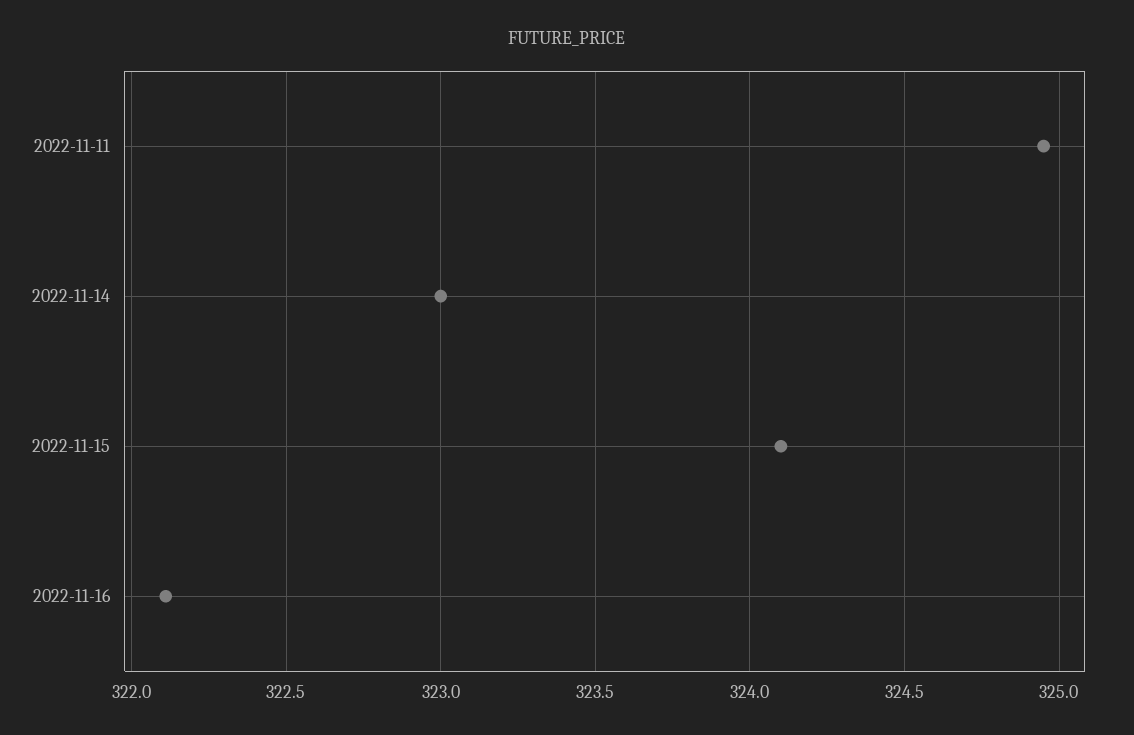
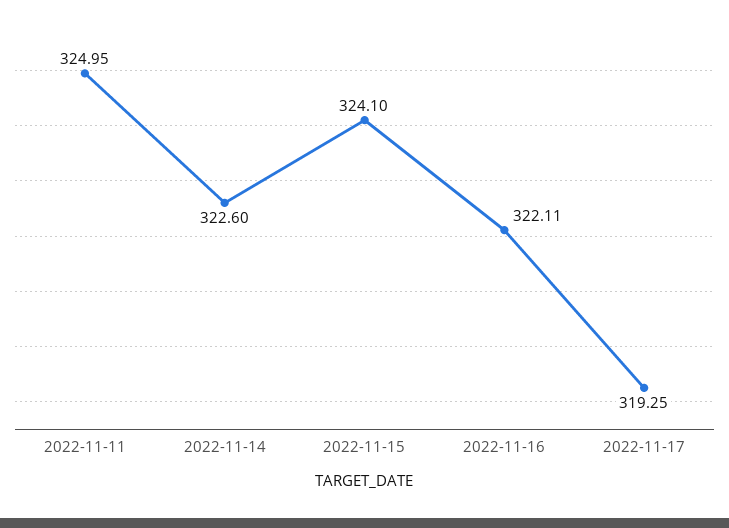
2022-11-14: 323 -> 322.6
2022-11-17: none -> 319.25

